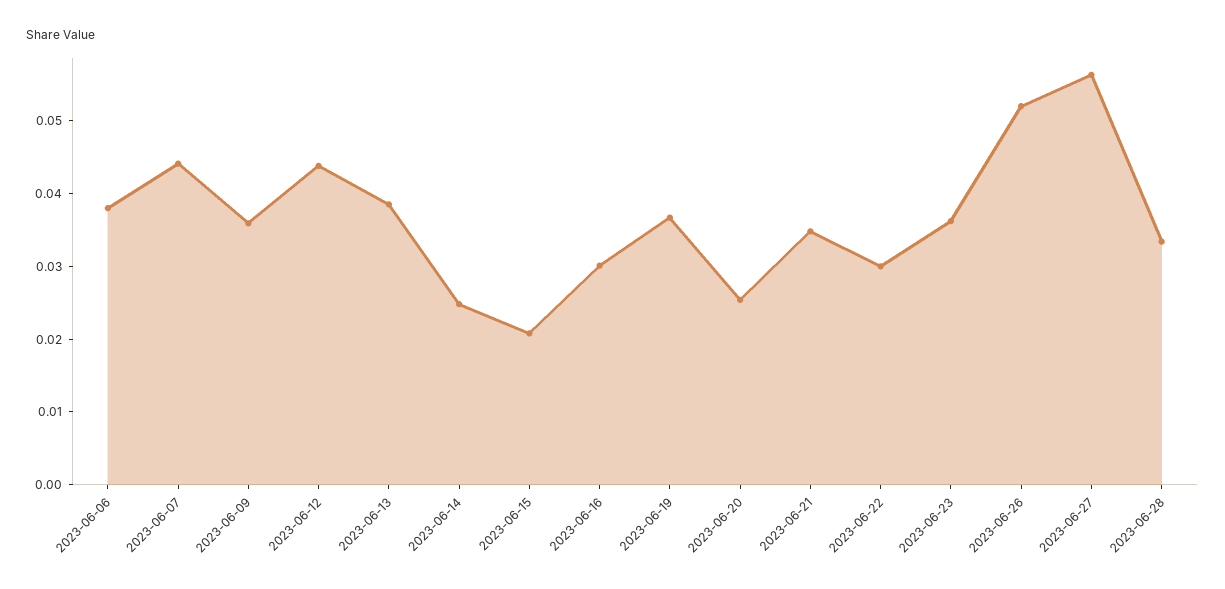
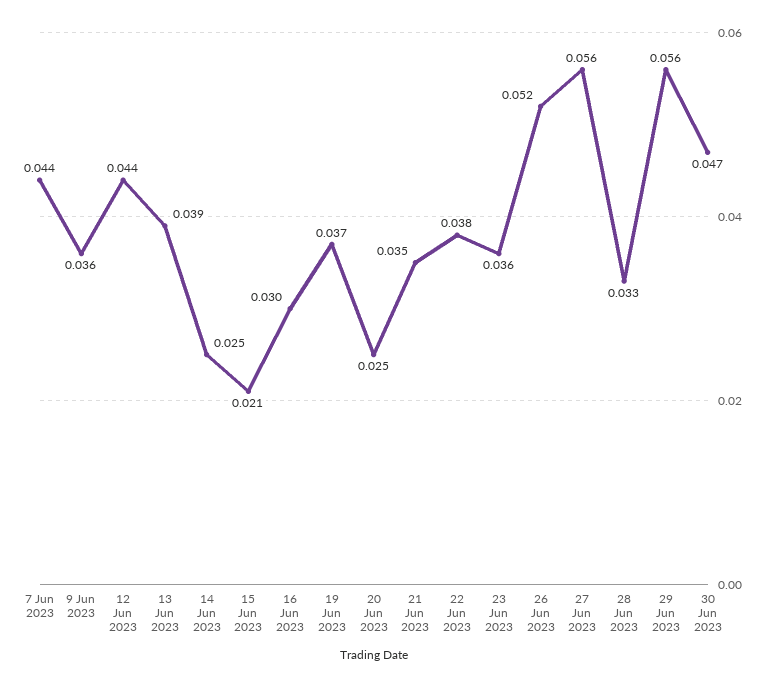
2023-06-06: 0.038 -> none
2023-06-22: 0.03 -> 0.038
29 Jun 2023: none -> 0.056
30 Jun 2023: none -> 0.047

